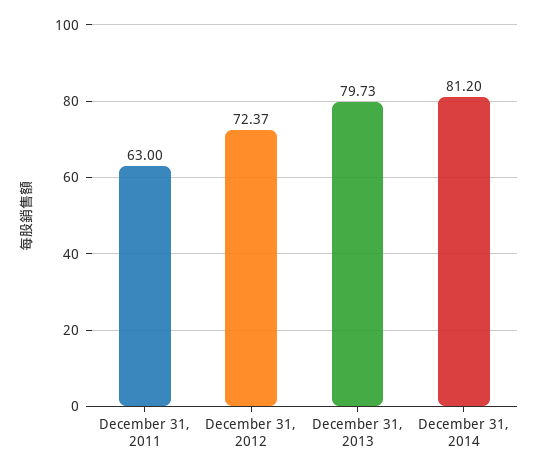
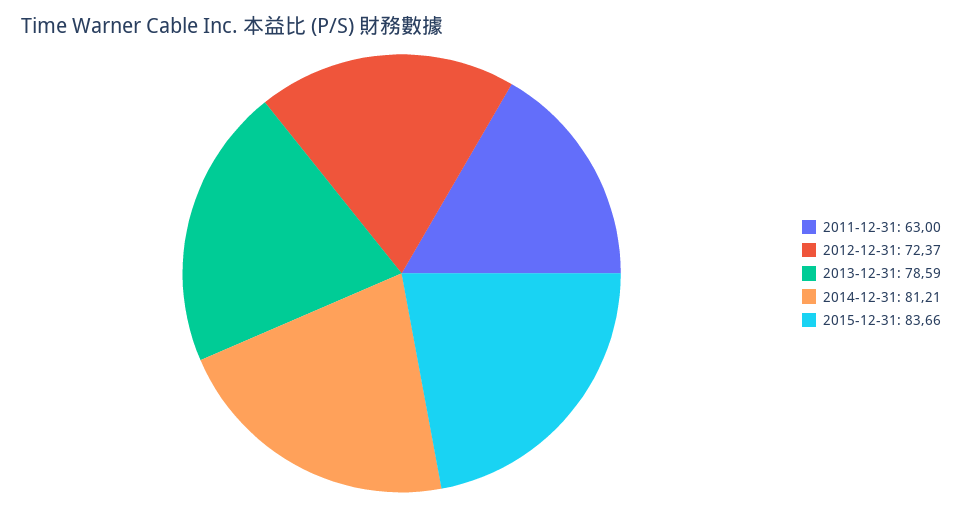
December 31, 2013: 79.73 -> 78.59
December 31, 2014: 81.2 -> 81.21
2015-12-31: none -> 83.66

